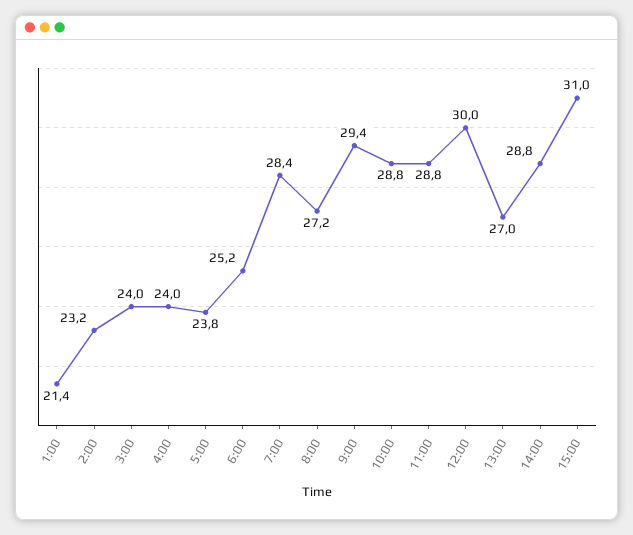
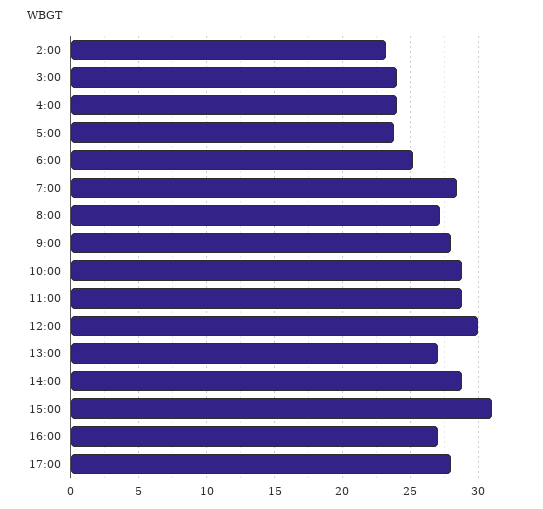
1:00: 21.4 -> none
9:00: 29.4 -> 28
16:00: none -> 27
17:00: none -> 28

